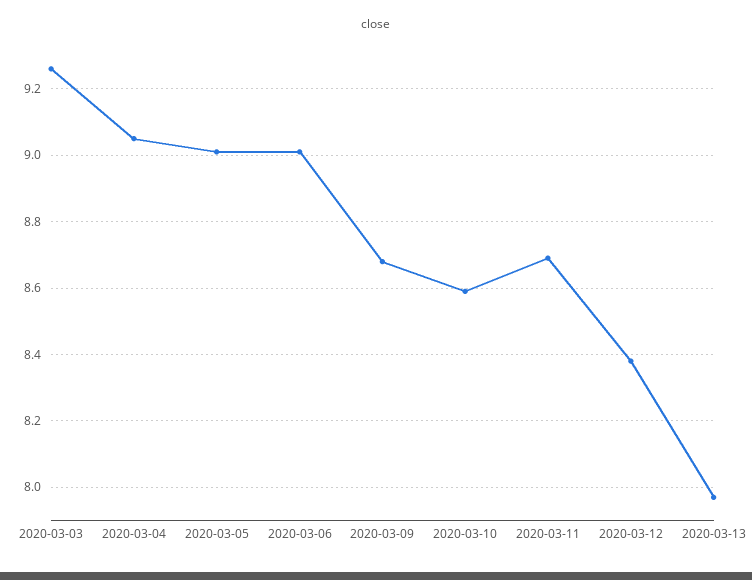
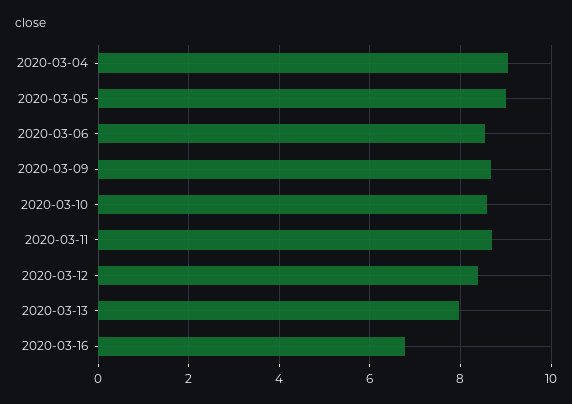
2020-03-03: 9.25 -> none
2020-03-06: 9 -> 8.6
2020-03-16: none -> 6.8

